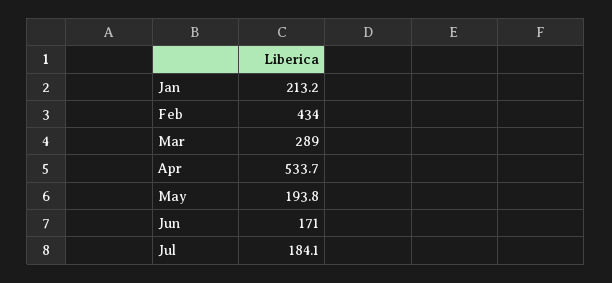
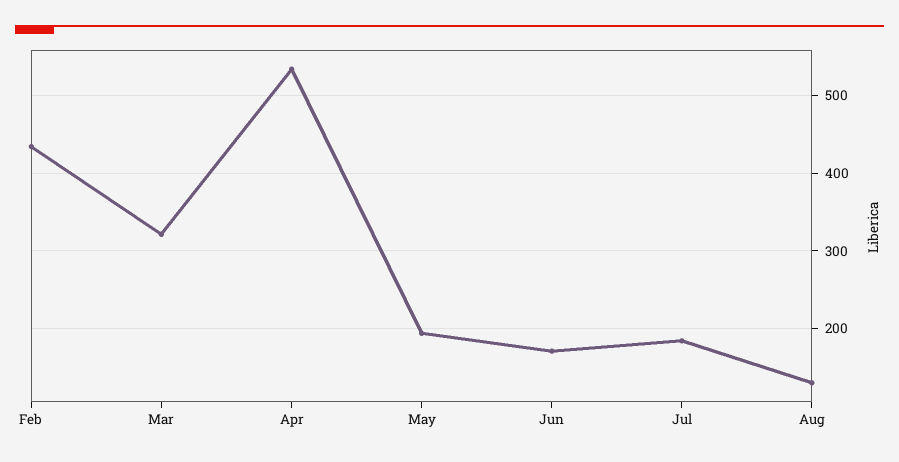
Jan: 213.2 -> none
Mar: 289 -> 320
Aug: none -> 130

